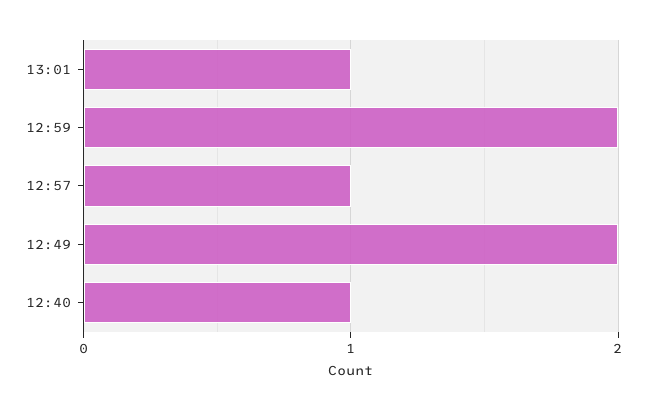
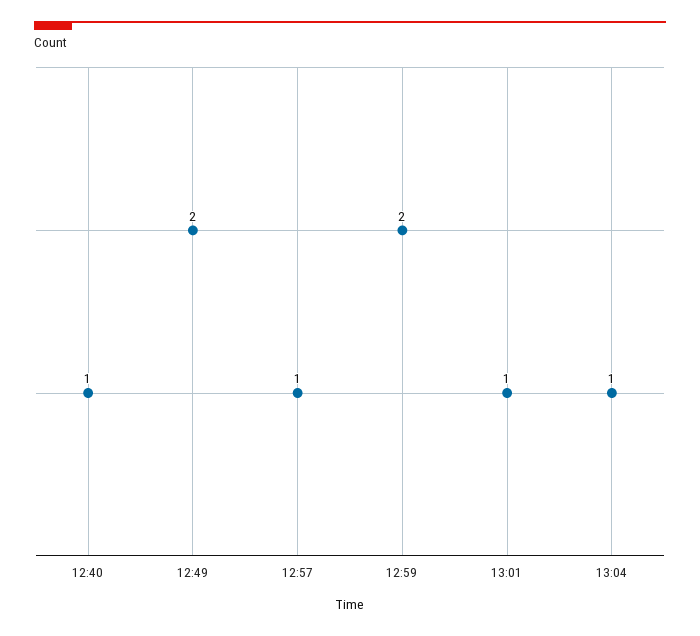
13:04: none -> 1

